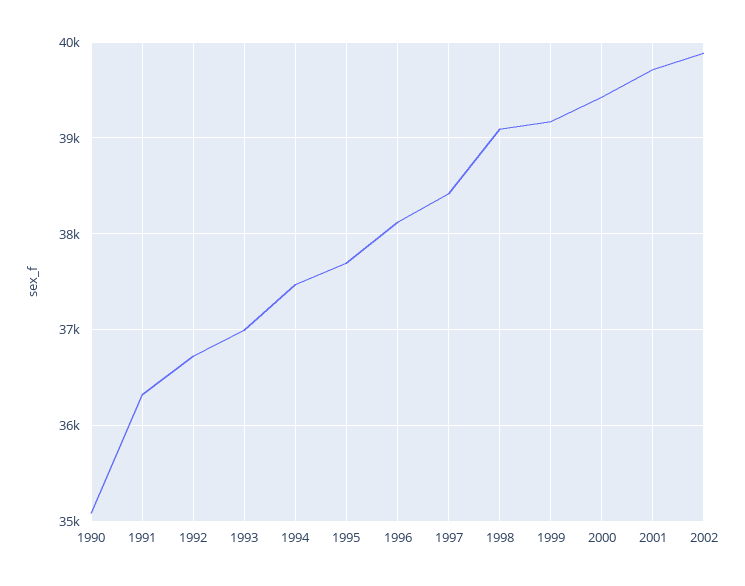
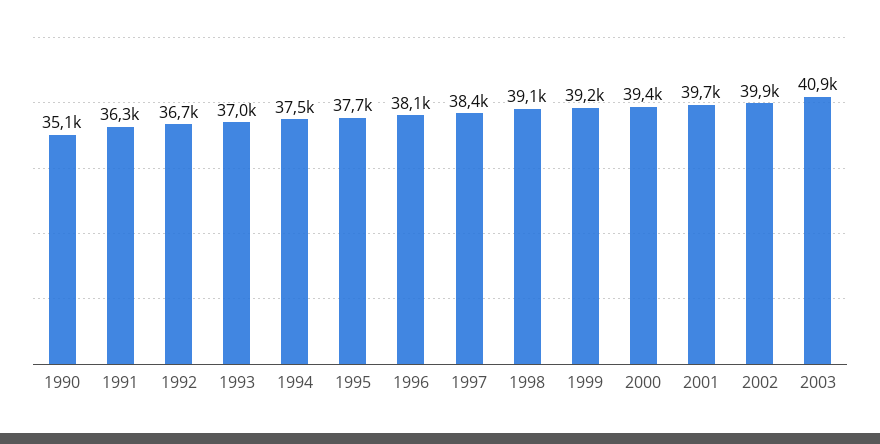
2003: none -> 40900

